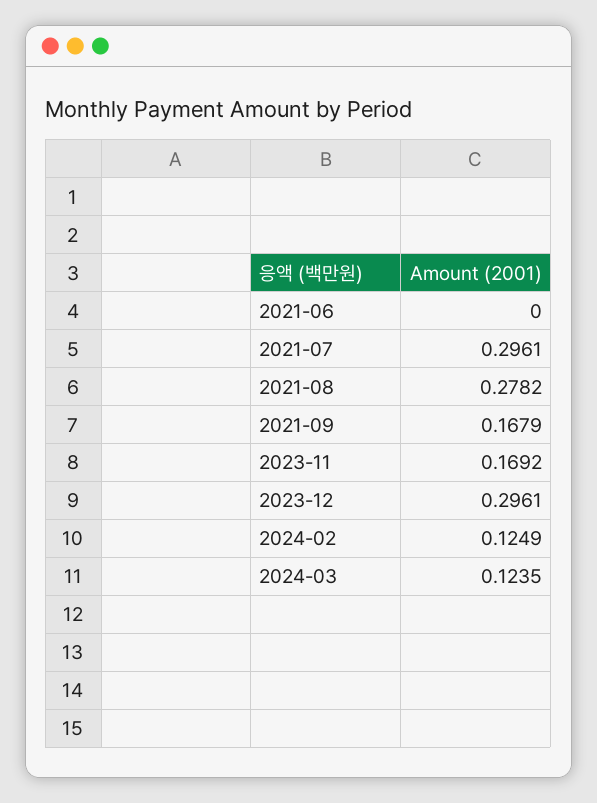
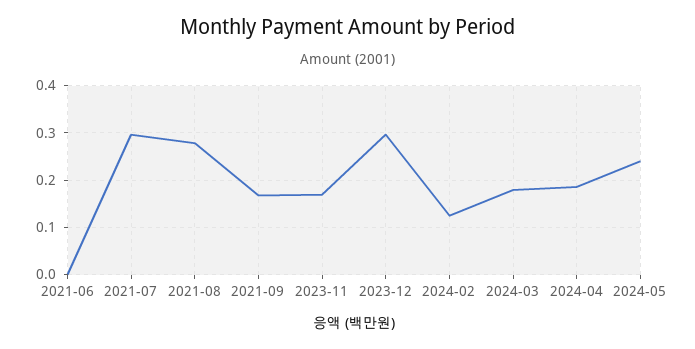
2024-03: 0.1235 -> 0.18
2024-04: none -> 0.18
2024-05: none -> 0.24

